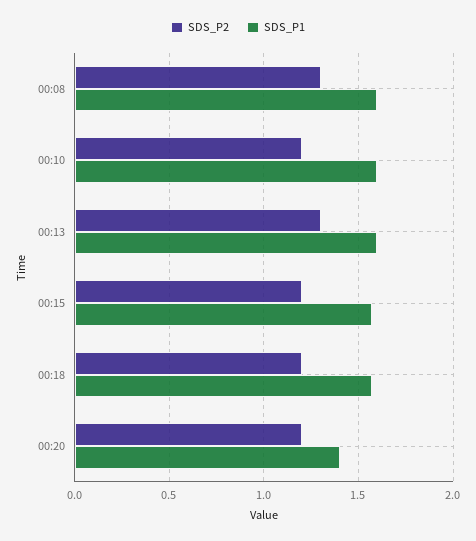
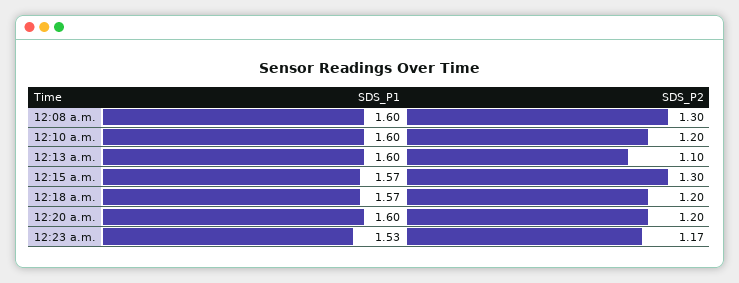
SDS_P2, 00:13: 1.3 -> 1.1
SDS_P2, 00:15: 1.2 -> 1.3
SDS_P1, 00:20: 1.4 -> 1.6
SDS_P1, 12:23 a.m.: none -> 1.53
SDS_P2, 12:23 a.m.: none -> 1.17

